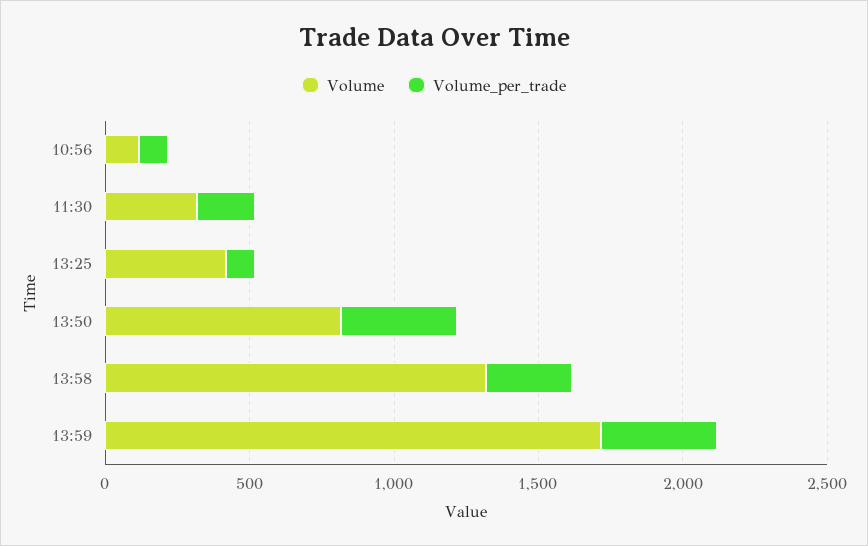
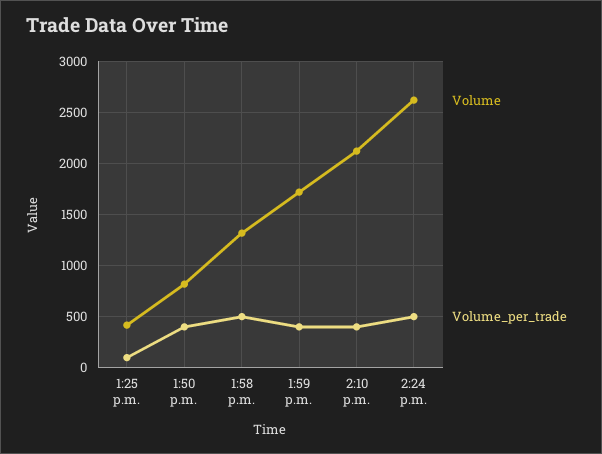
Volume, 10:56: 100 -> none
Volume_per_trade, 10:56: 100 -> none
Volume, 11:30: 300 -> none
Volume_per_trade, 11:30: 200 -> none
Volume_per_trade, 13:58: 300 -> 500
Volume, 2:10 p.m.: none -> 2100
Volume_per_trade, 2:10 p.m.: none -> 400
Volume, 2:24 p.m.: none -> 2600
Volume_per_trade, 2:24 p.m.: none -> 500

